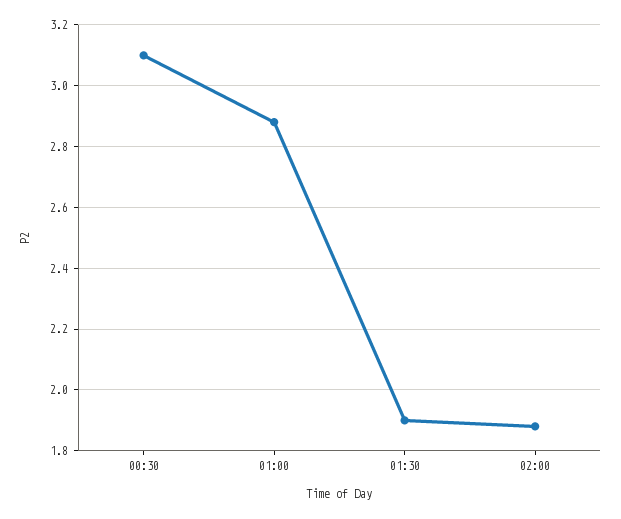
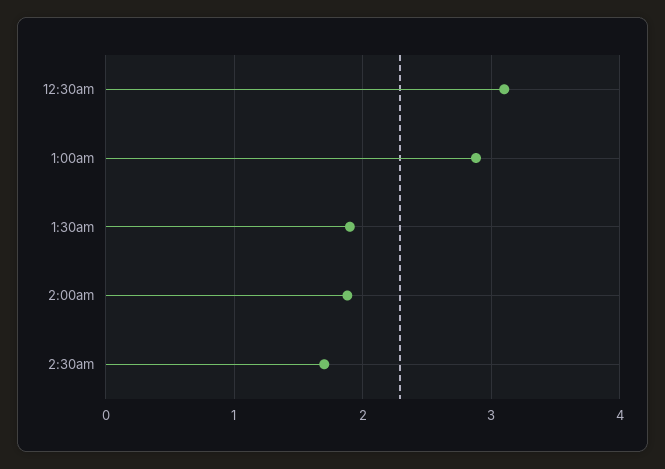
2:30am: none -> 1.7

